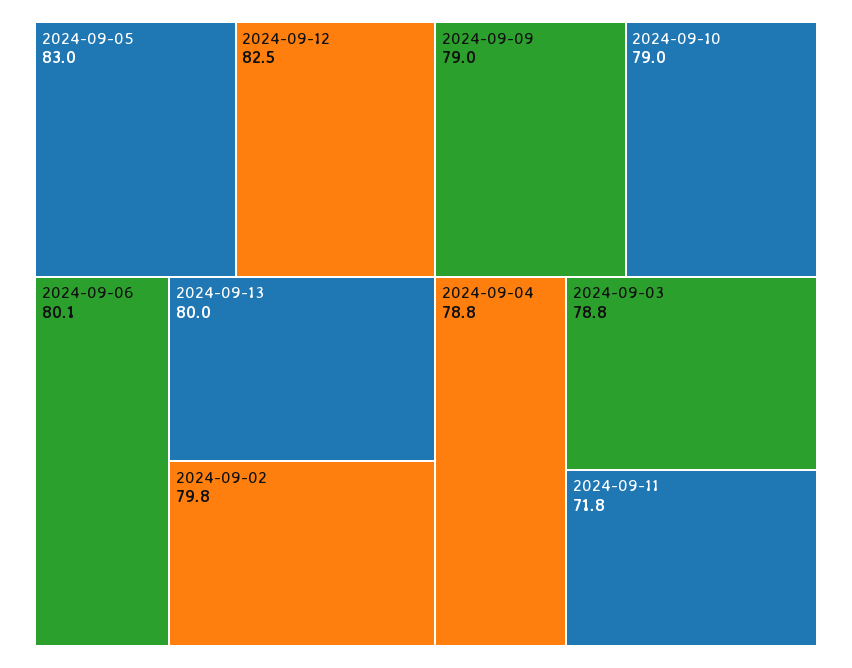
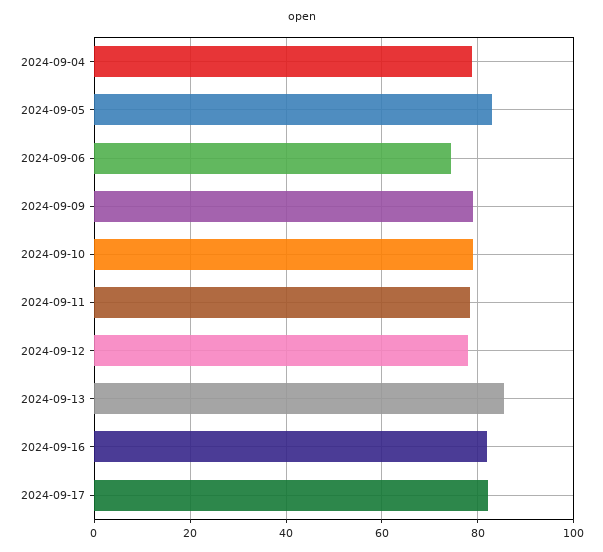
2024-09-12: 82.5 -> 78
2024-09-06: 80.1 -> 74
2024-09-13: 80 -> 86
2024-09-02: 79.8 -> none
2024-09-03: 78.8 -> none
2024-09-11: 71.8 -> 78
2024-09-16: none -> 82
2024-09-17: none -> 82

